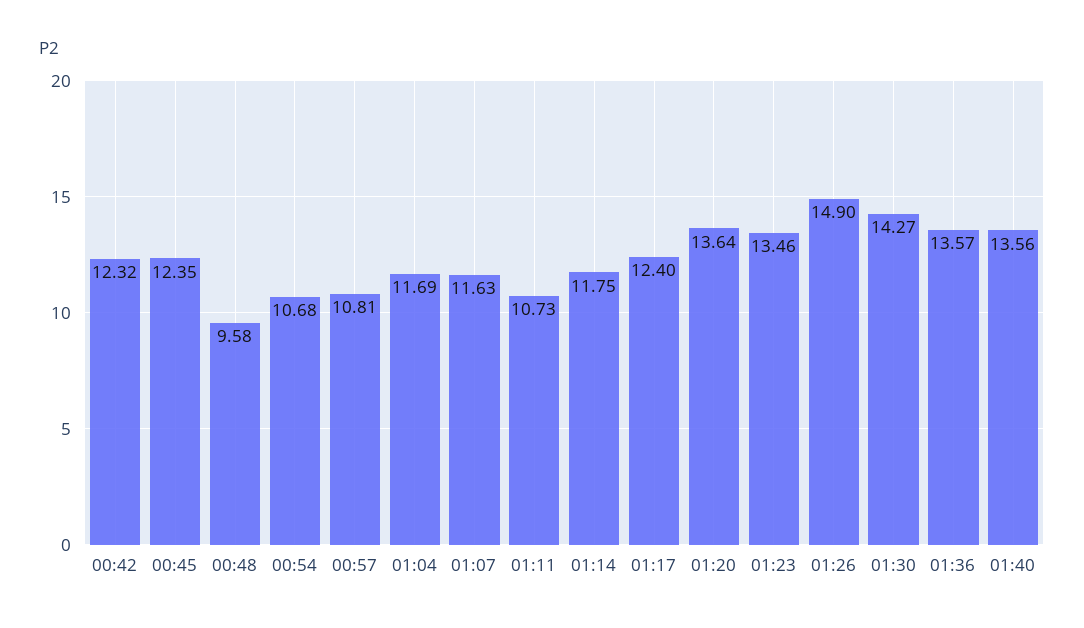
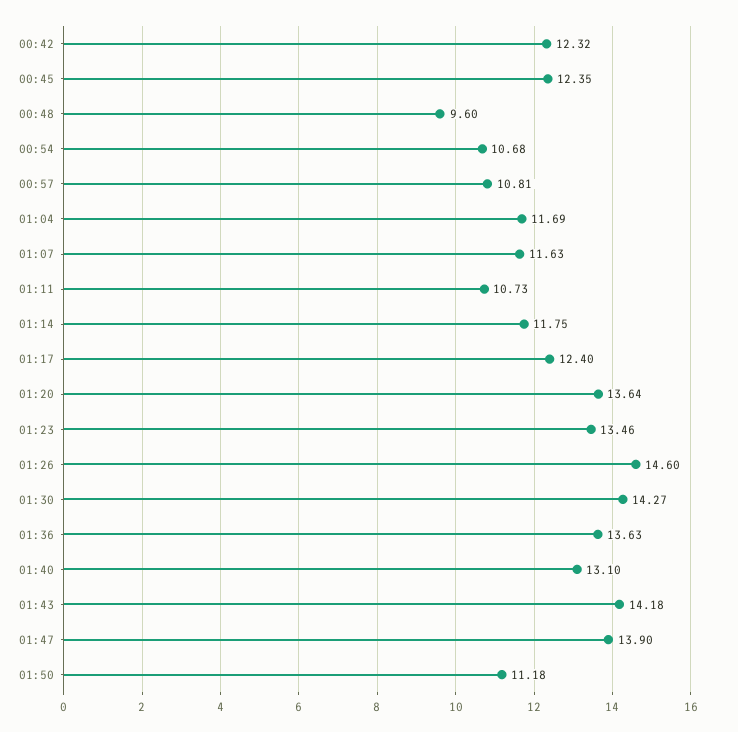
00:48: 9.58 -> 9.6
01:26: 14.9 -> 14.6
01:36: 13.57 -> 13.63
01:40: 13.56 -> 13.1
01:43: none -> 14.18
01:47: none -> 13.9
01:50: none -> 11.18

